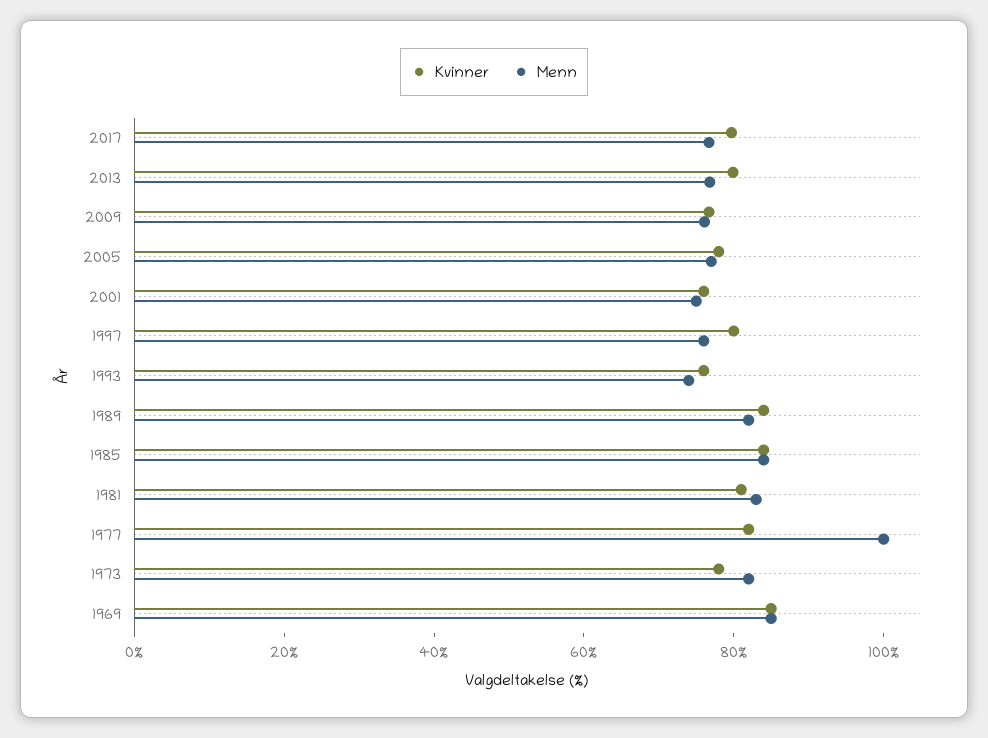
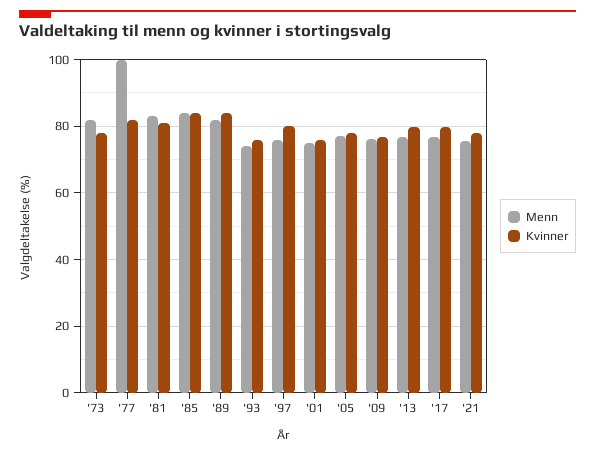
Kvinner, 1969: 85 -> none
Menn, 1969: 85 -> none
Menn, '21: none -> 76
Kvinner, '21: none -> 78

